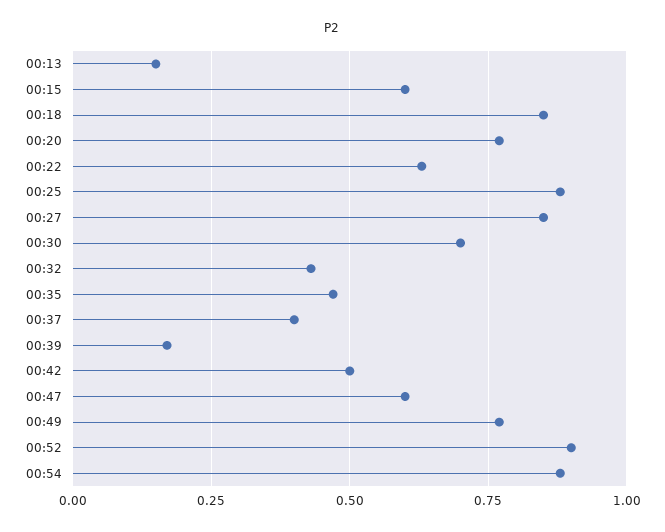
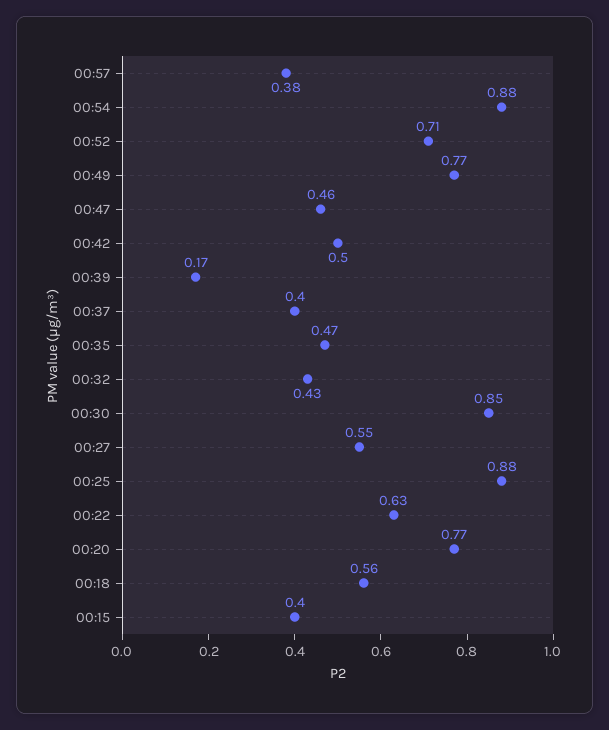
00:13: 0.15 -> none
00:15: 0.6 -> 0.4
00:18: 0.85 -> 0.56
00:27: 0.85 -> 0.55
00:30: 0.7 -> 0.85
00:47: 0.6 -> 0.46
00:52: 0.9 -> 0.71
00:57: none -> 0.38

